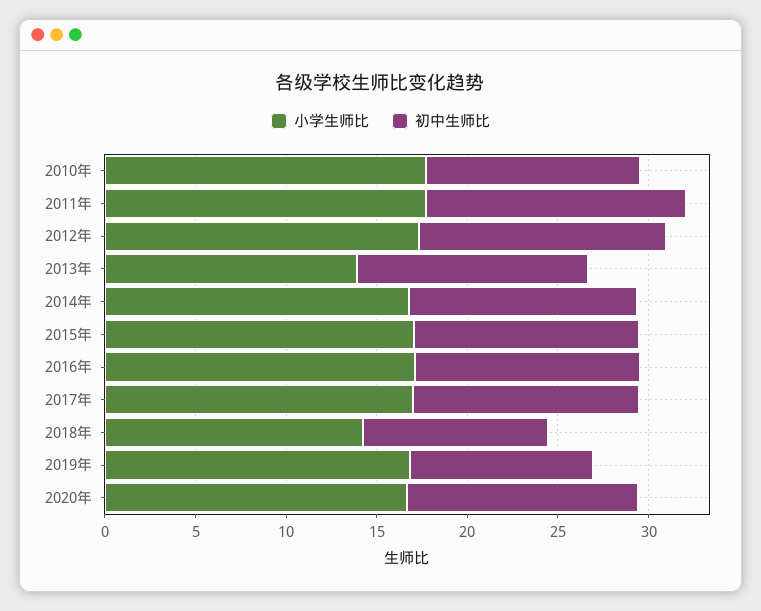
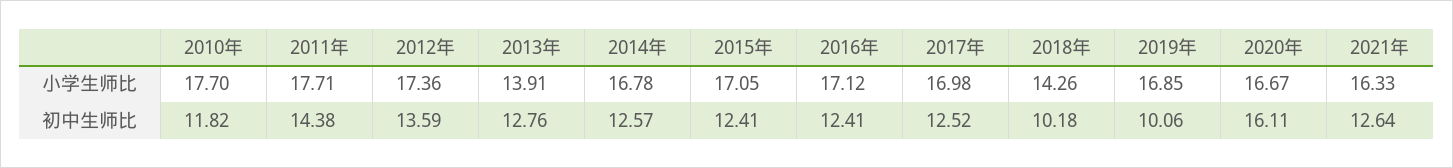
初中生师比, 2020年: 13 -> 16.11
小学生师比, 2021年: none -> 16.33
初中生师比, 2021年: none -> 12.64

